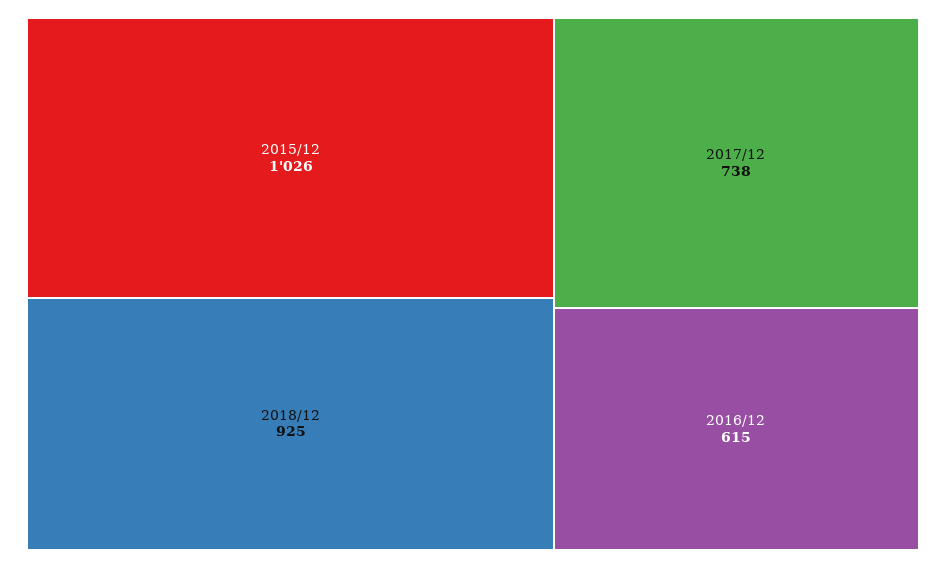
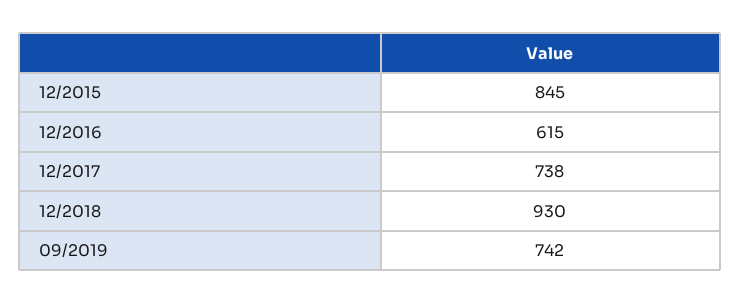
2015/12: 1026 -> 845
2018/12: 925 -> 930
09/2019: none -> 742

